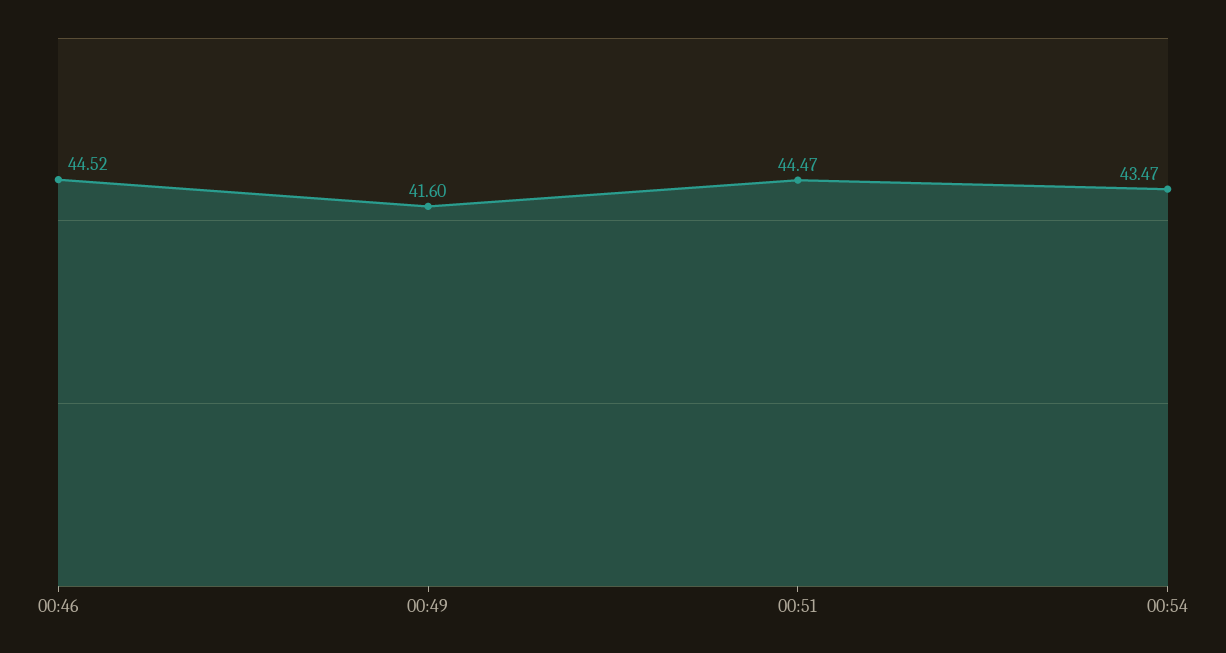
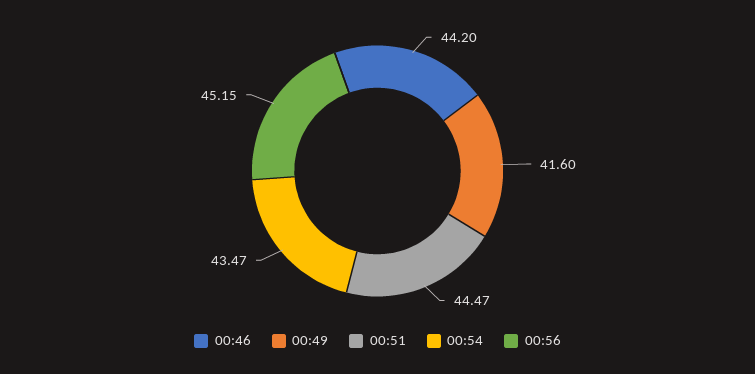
00:46: 44.52 -> 44.2
00:56: none -> 45.15

